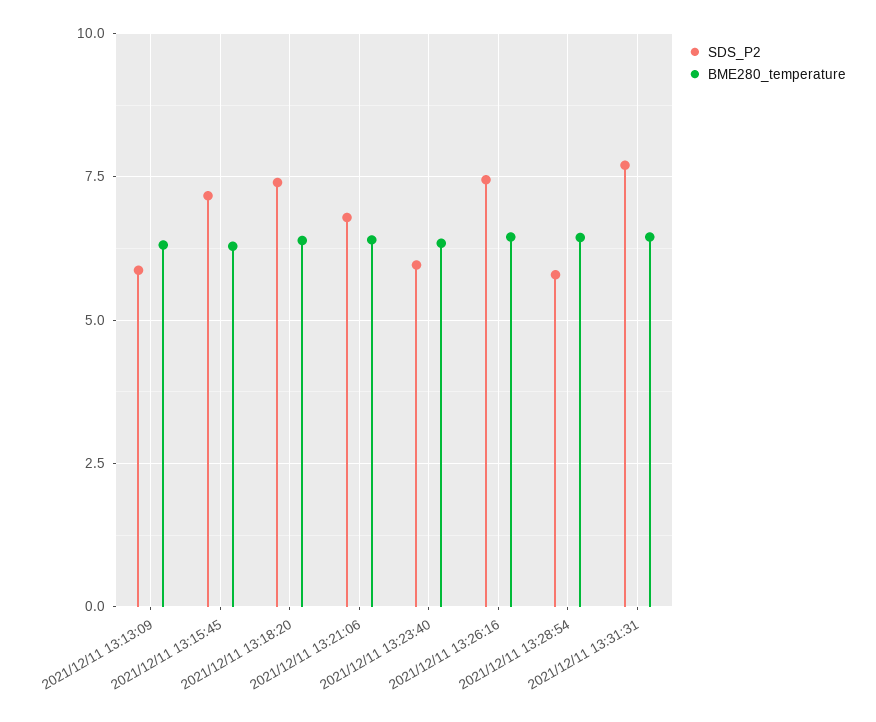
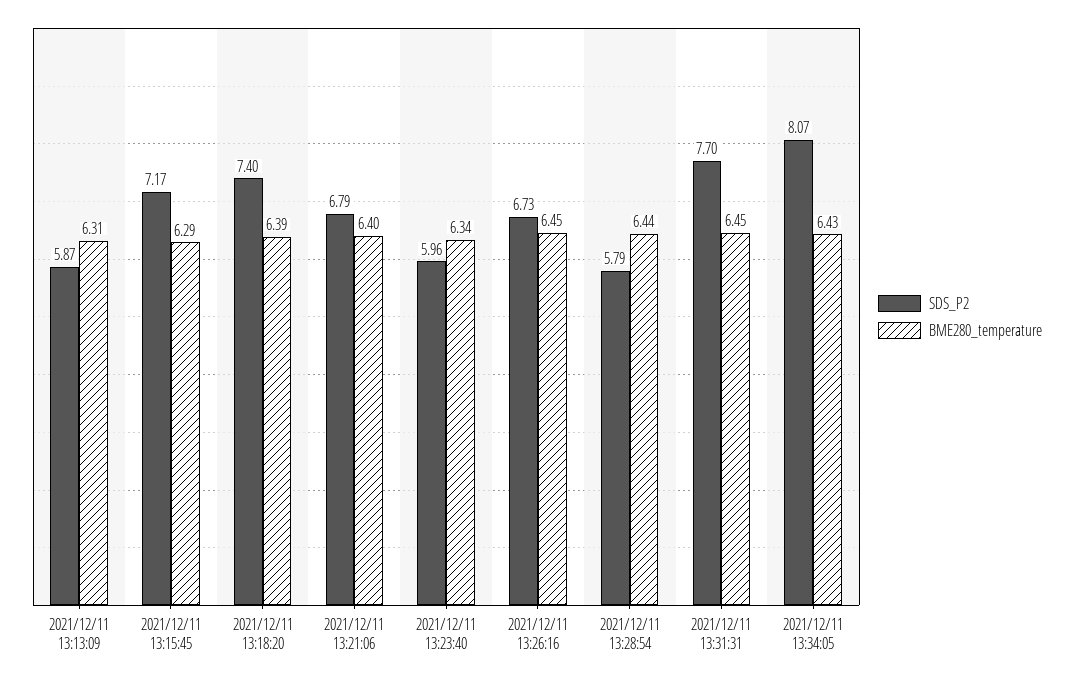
SDS_P2, 2021/12/11 13:26:16: 7.5 -> 6.73
SDS_P2, 2021/12/11 13:34:05: none -> 8.07
BME280_temperature, 2021/12/11 13:34:05: none -> 6.43

